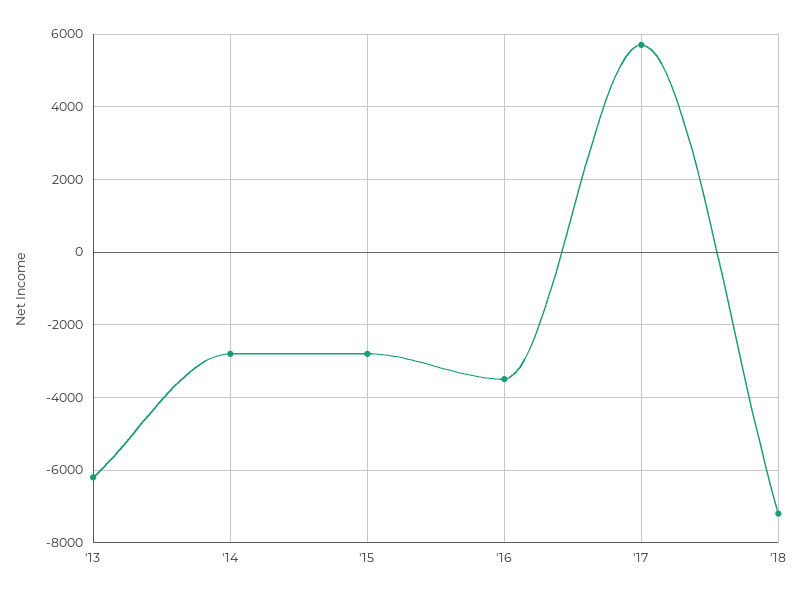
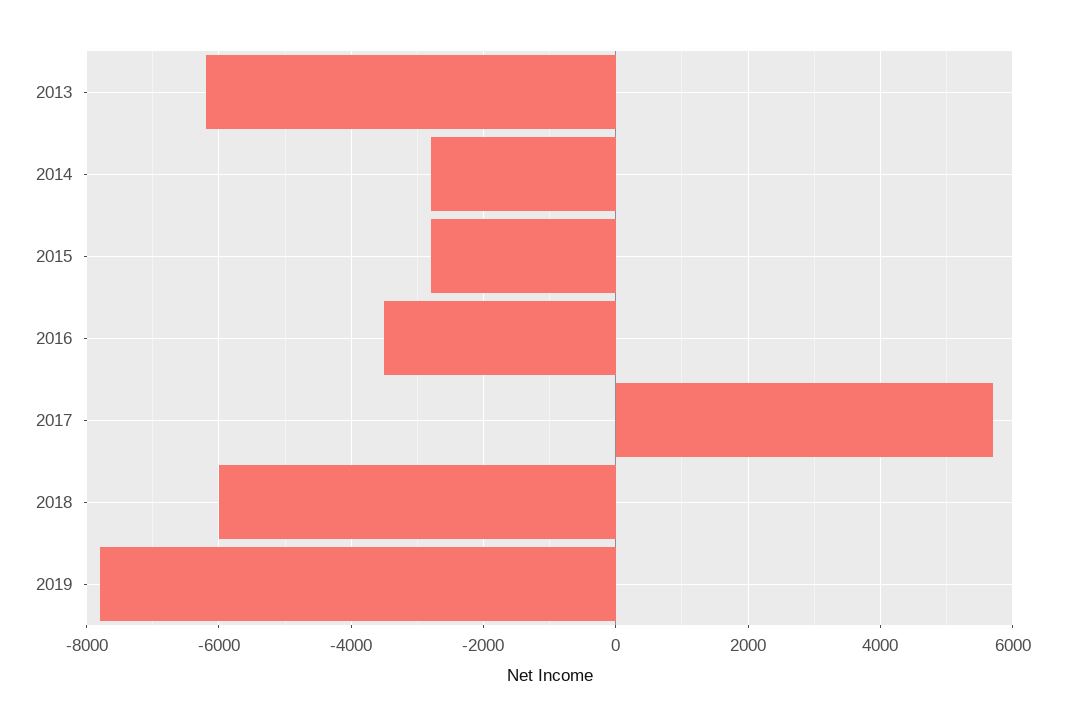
'18: -7200 -> -6000
2019: none -> -7800

